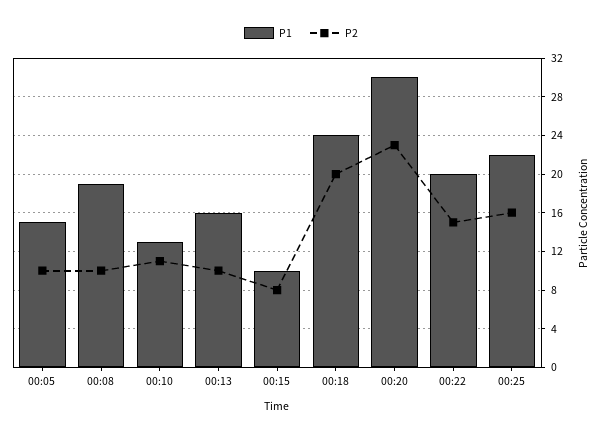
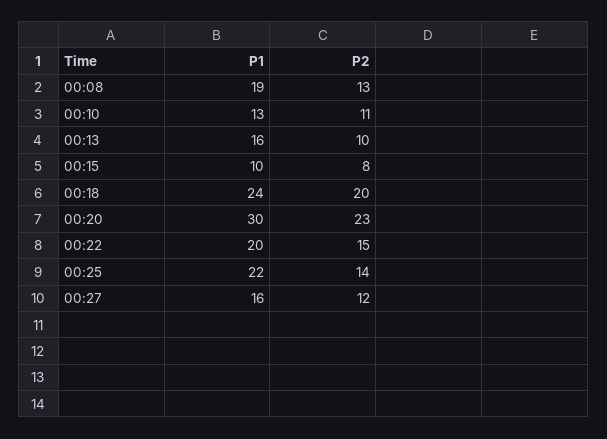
P1, 00:05: 15 -> none
P2, 00:05: 10 -> none
P2, 00:08: 10 -> 13
P2, 00:25: 16 -> 14
P1, 00:27: none -> 16
P2, 00:27: none -> 12

